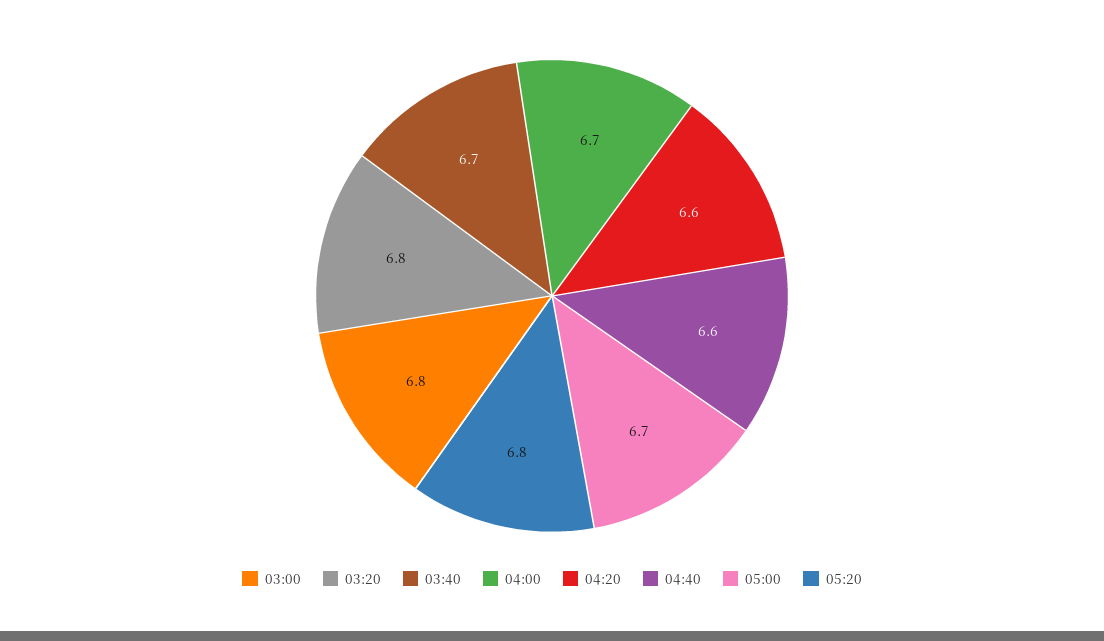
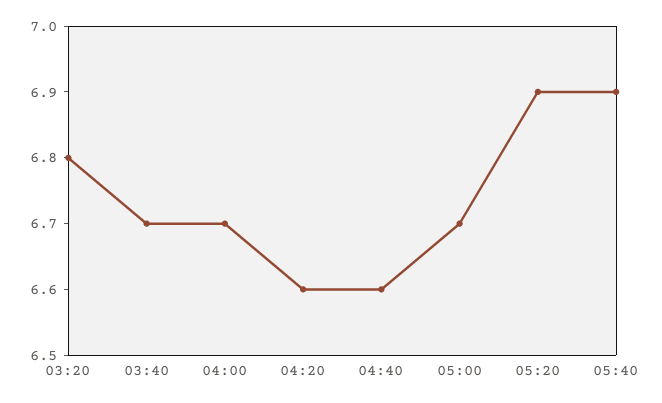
03:00: 6.8 -> none
05:20: 6.8 -> 6.9
05:40: none -> 6.9

